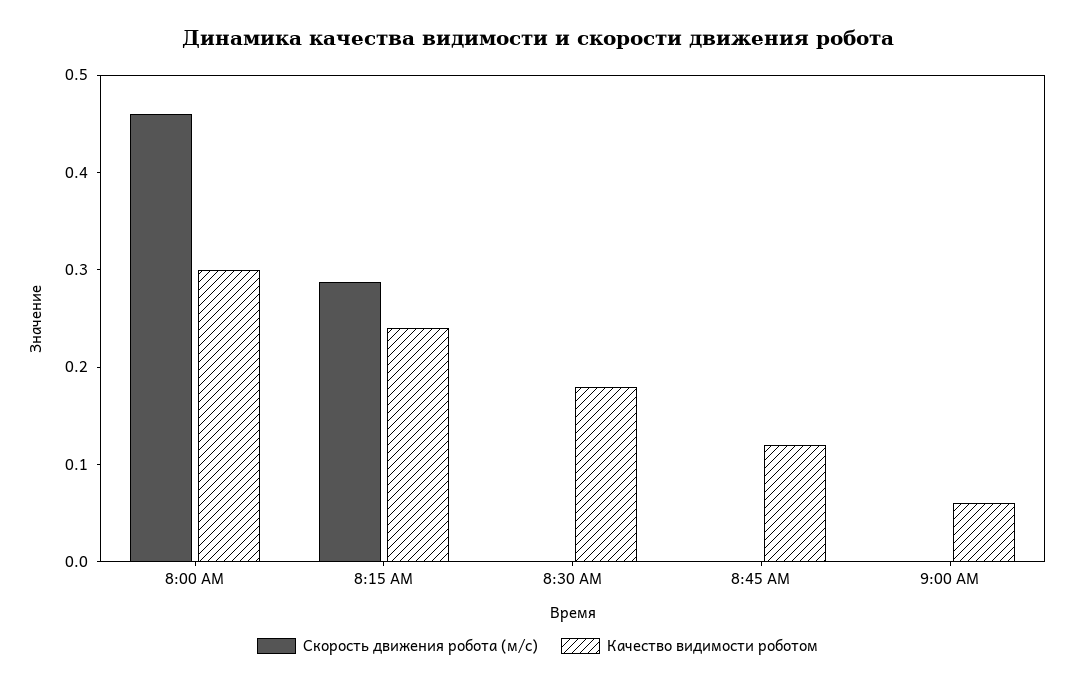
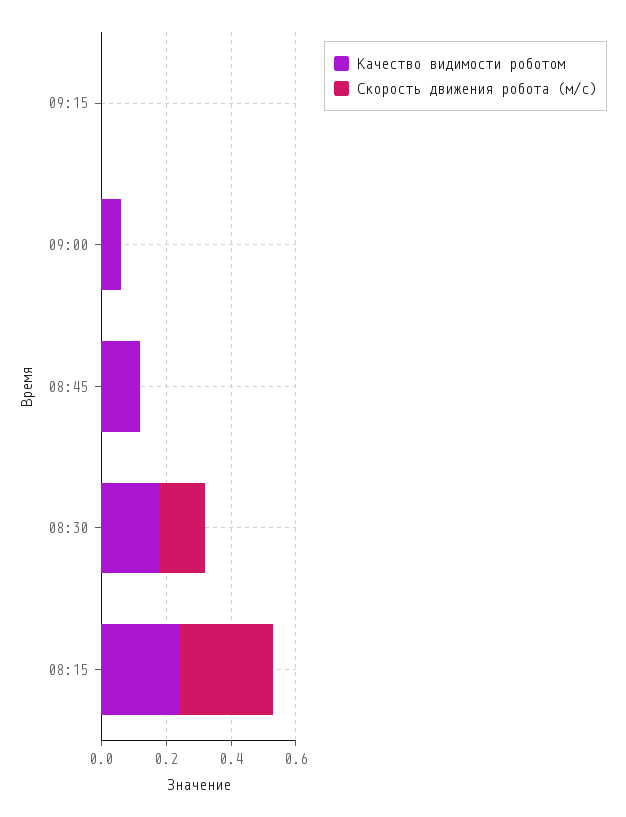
Скорость движения робота (м/с), 8:00 AM: 0.46 -> none
Качество видимости роботом, 8:00 AM: 0.3 -> none
Скорость движения робота (м/с), 8:30 AM: 0 -> 0.15
Качество видимости роботом, 09:15: none -> 0
Скорость движения робота (м/с), 09:15: none -> 0

